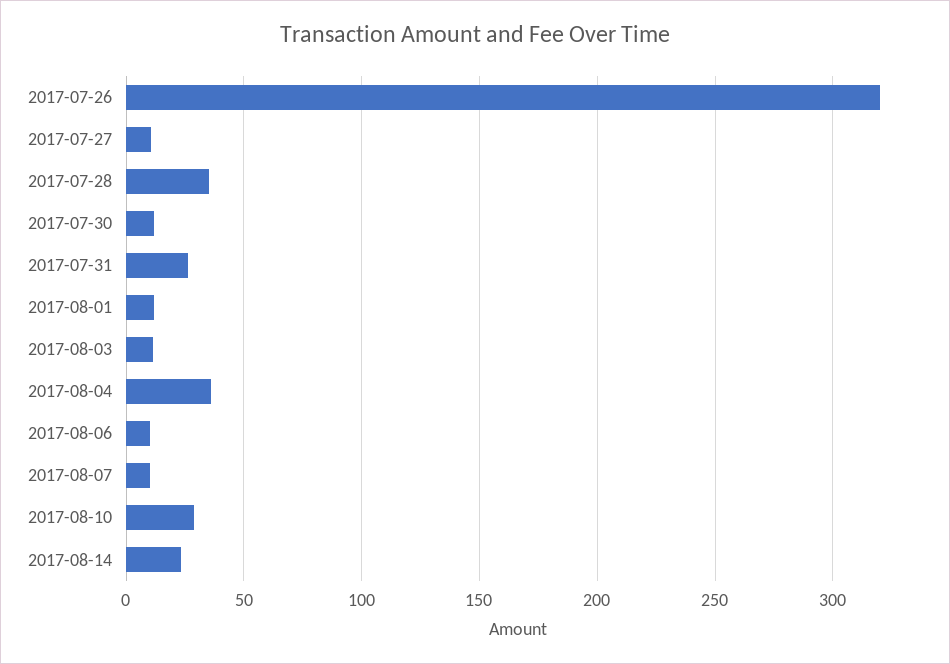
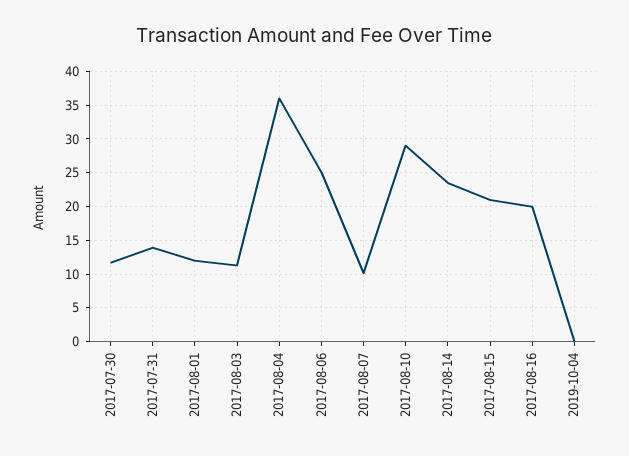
2017-07-26: 320 -> none
2017-07-27: 10 -> none
2017-07-28: 35 -> none
2017-07-31: 25 -> 14
2017-08-06: 10 -> 25
2017-08-15: none -> 21
2017-08-16: none -> 20
2019-10-04: none -> 0

